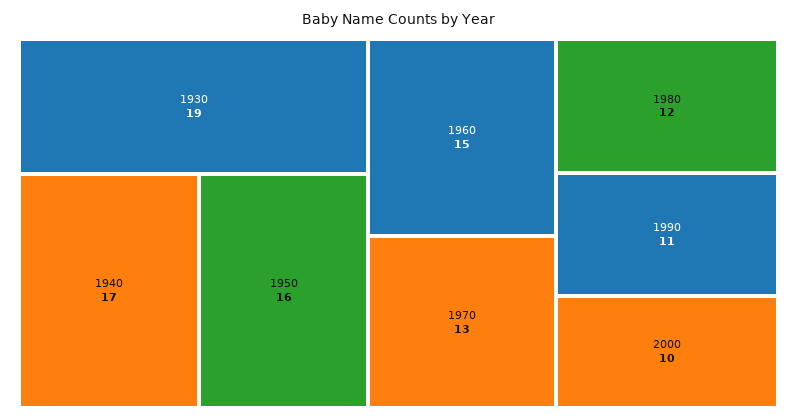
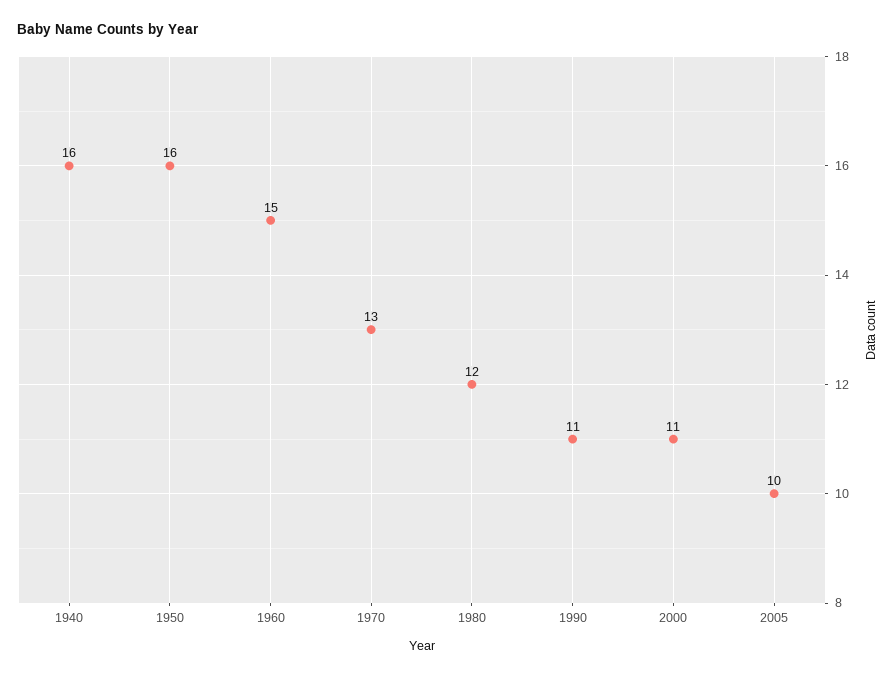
1930: 19 -> none
1940: 17 -> 16
2000: 10 -> 11
2005: none -> 10

